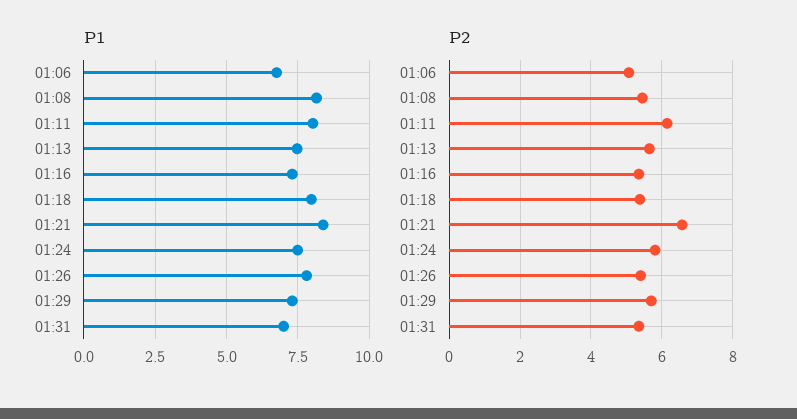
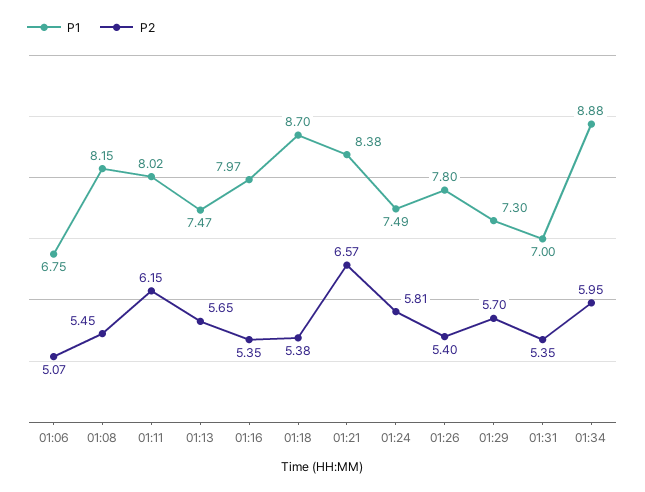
P1, 01:16: 7.25 -> 7.97
P1, 01:18: 8 -> 8.7
P1, 01:34: none -> 8.88
P2, 01:34: none -> 5.95

